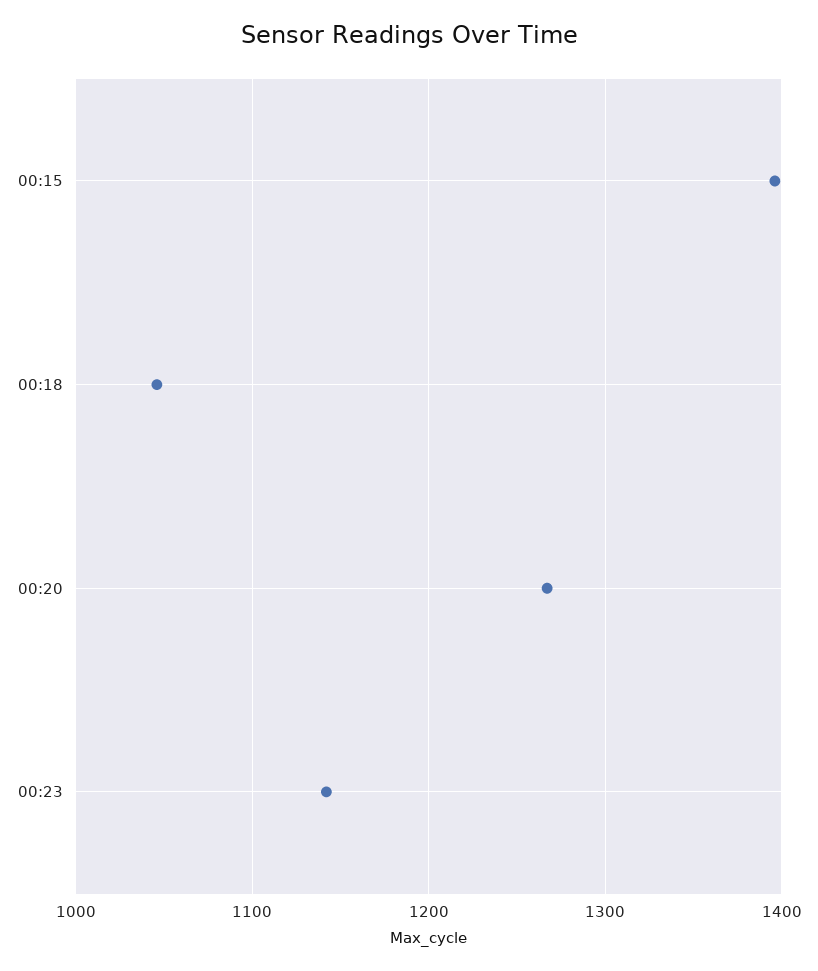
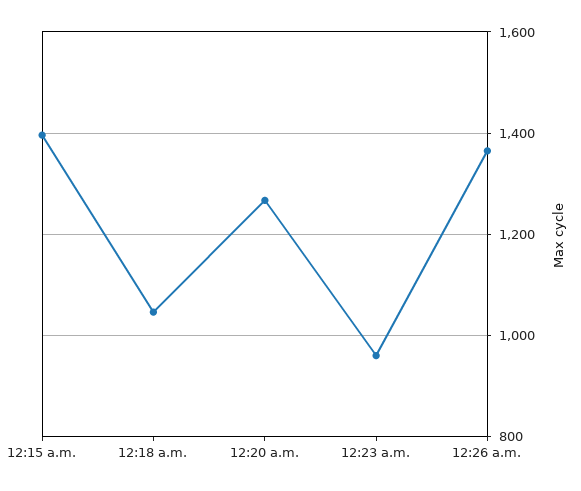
00:23: 1140 -> 960
12:26 a.m.: none -> 1360

